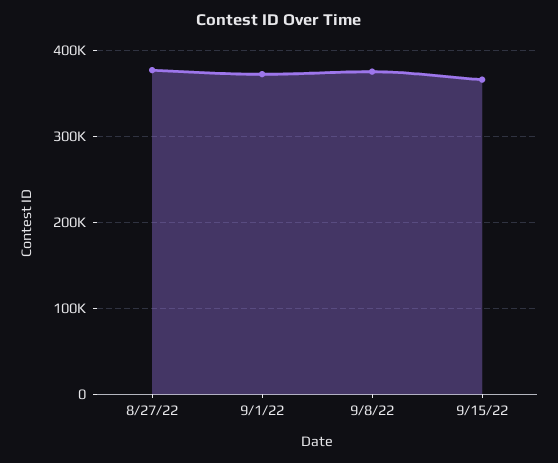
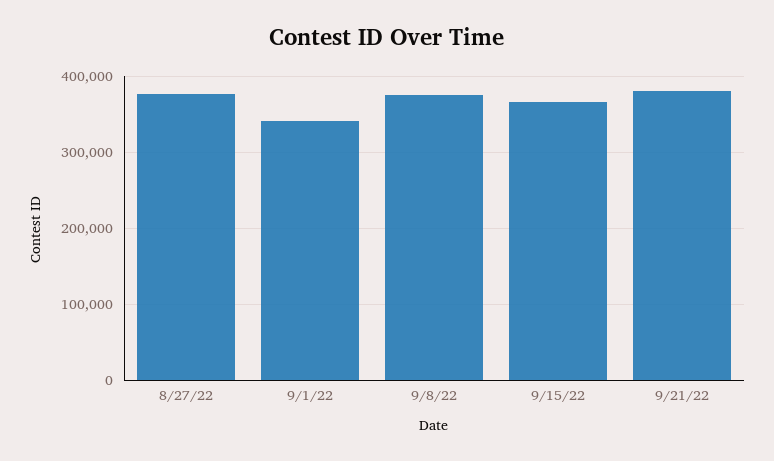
9/1/22: 370000 -> 340000
9/21/22: none -> 380000

